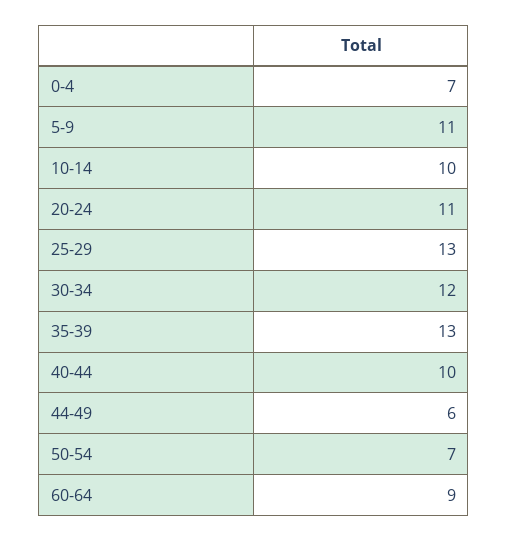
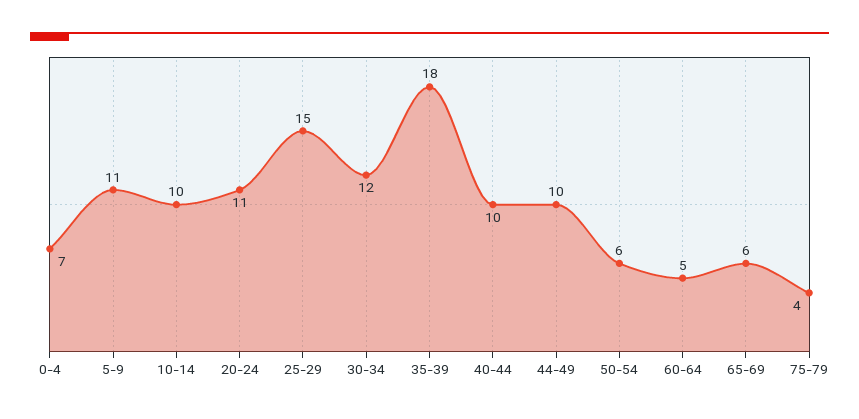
25-29: 13 -> 15
35-39: 13 -> 18
44-49: 6 -> 10
50-54: 7 -> 6
60-64: 9 -> 5
65-69: none -> 6
75-79: none -> 4

